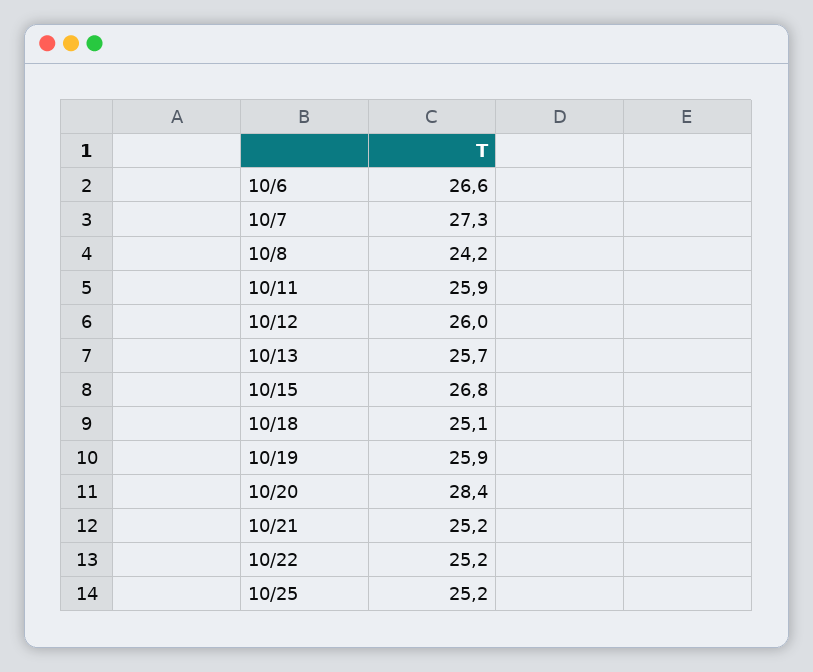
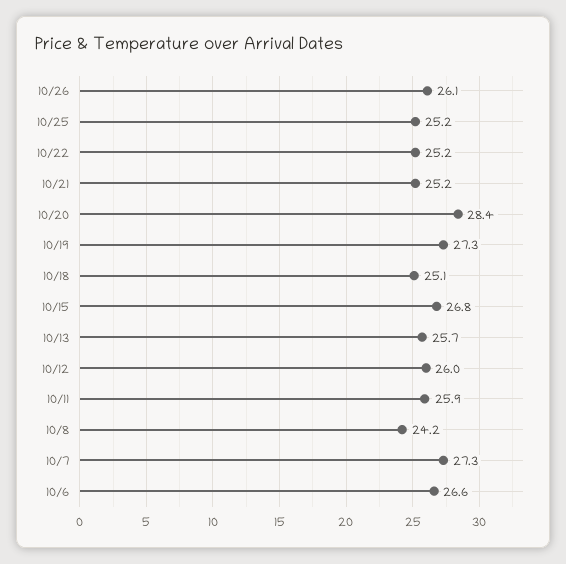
10/19: 25.9 -> 27.3
10/26: none -> 26.1

